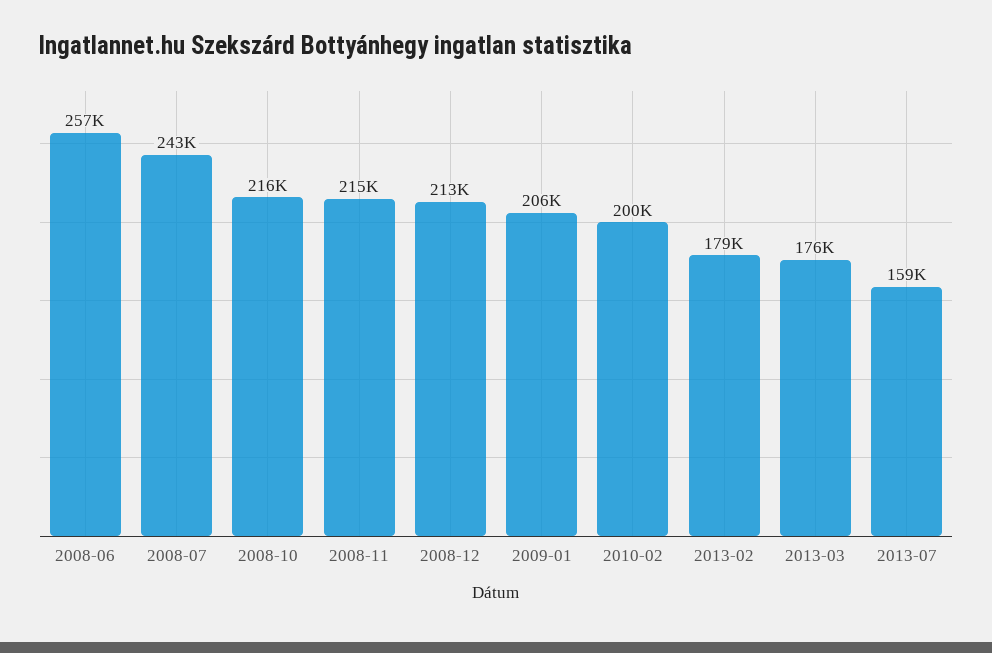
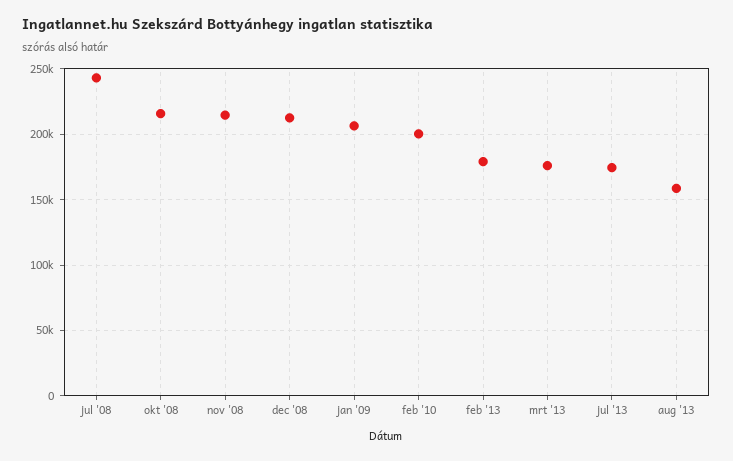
2008-06: 257000 -> none
2013-07: 159000 -> 175000
aug '13: none -> 160000

